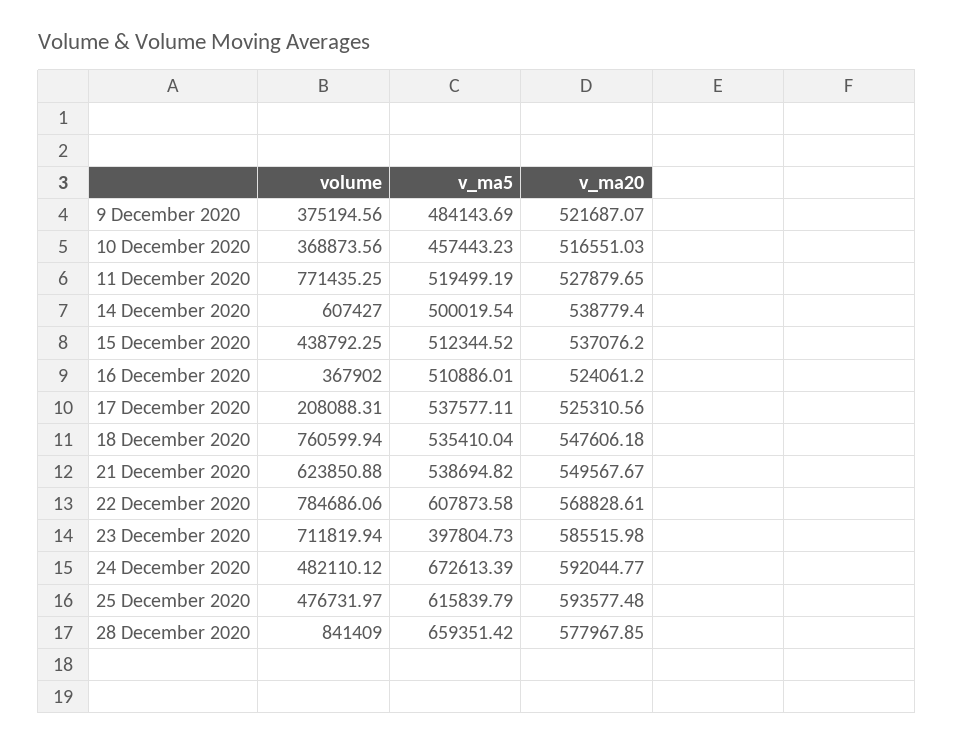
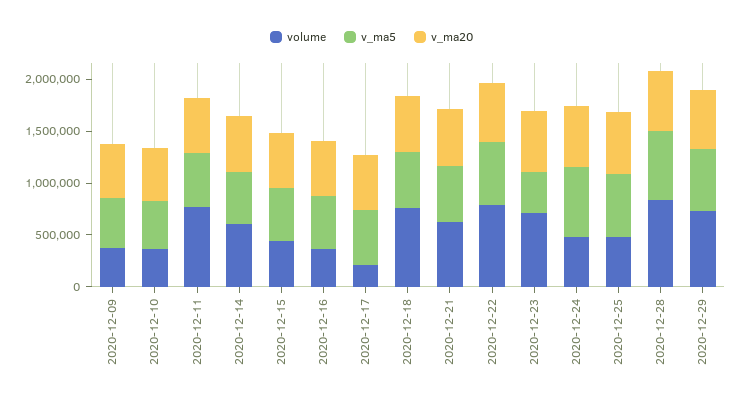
volume, 2020-12-29: none -> 700000
v_ma5, 2020-12-29: none -> 600000
v_ma20, 2020-12-29: none -> 600000

